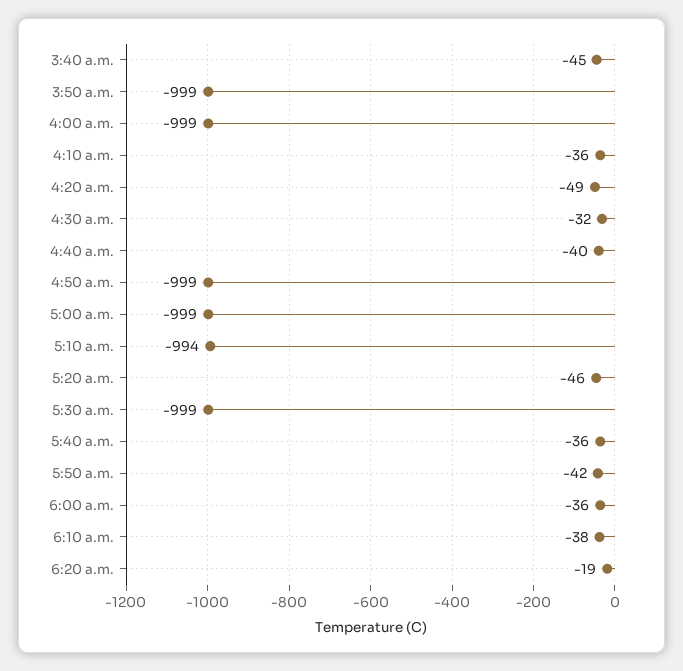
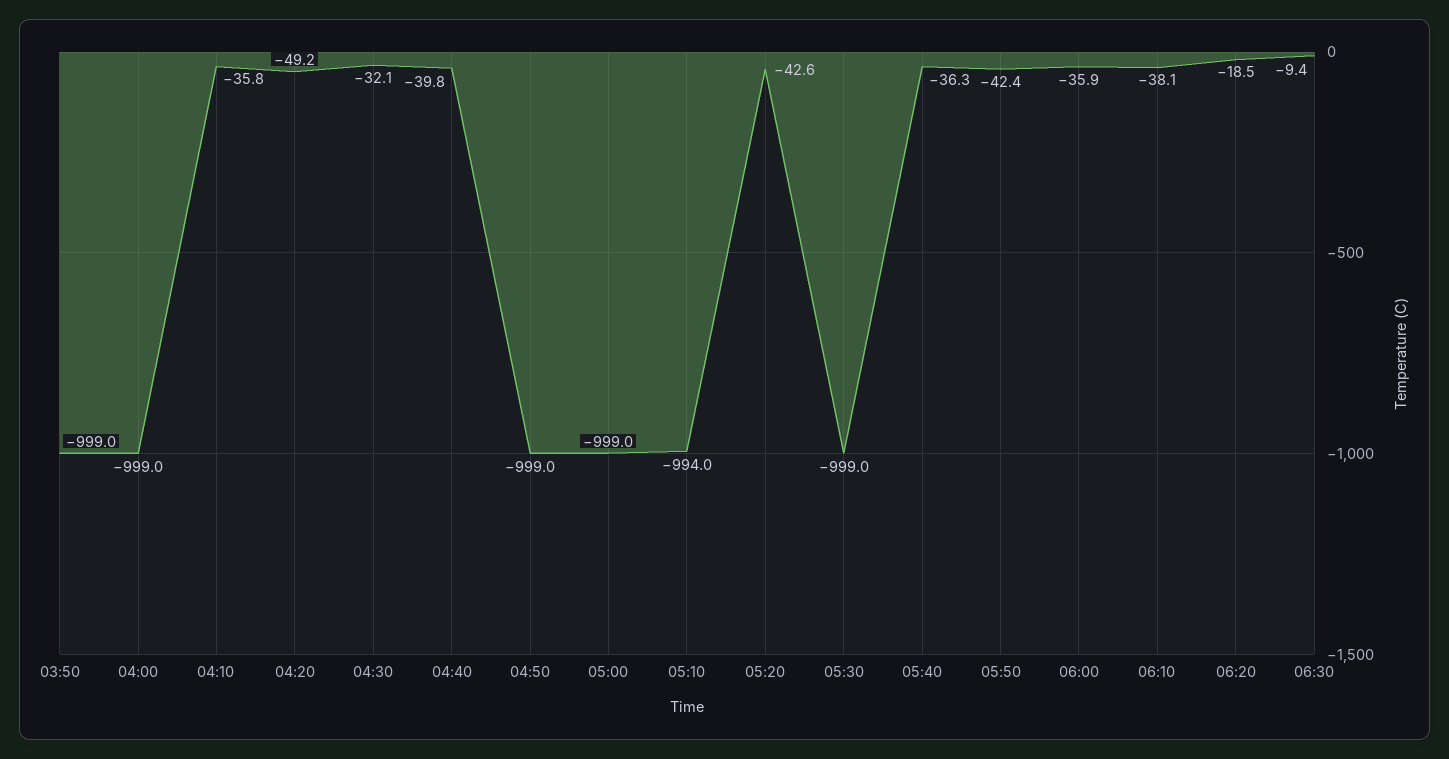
3:40 a.m.: -45 -> none
5:20 a.m.: -46 -> -42.6
06:30: none -> -9.4

